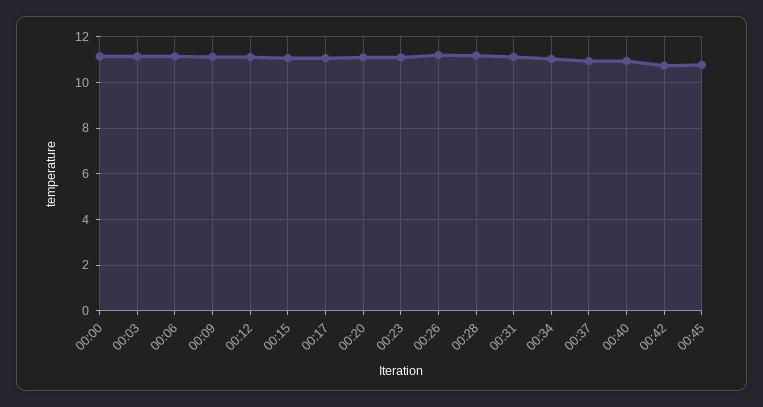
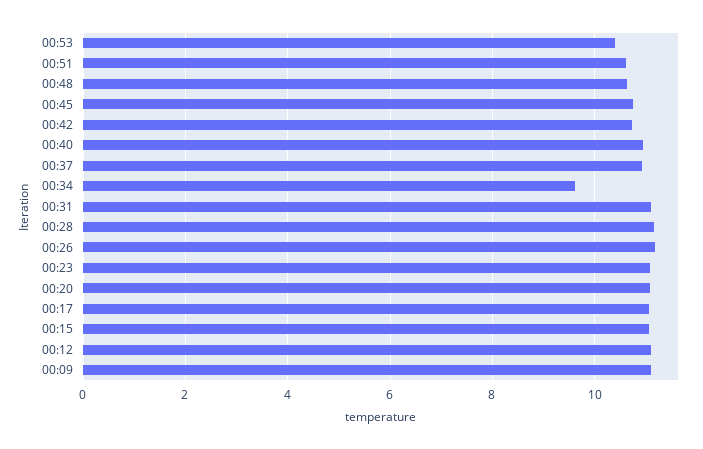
00:00: 11 -> none
00:03: 11 -> none
00:06: 11 -> none
00:34: 11 -> 9.6
00:53: none -> 10.4
00:51: none -> 10.6
00:48: none -> 10.6

